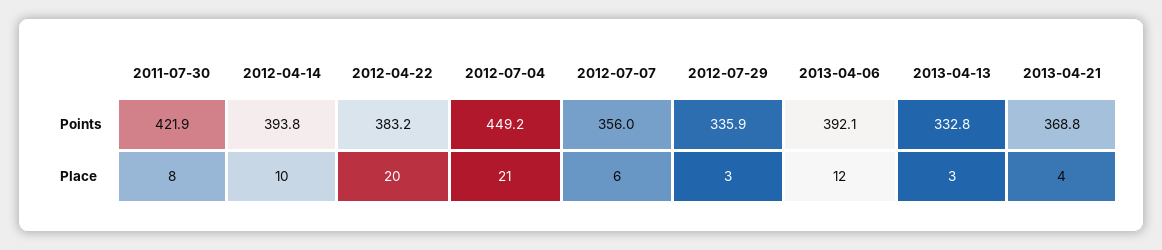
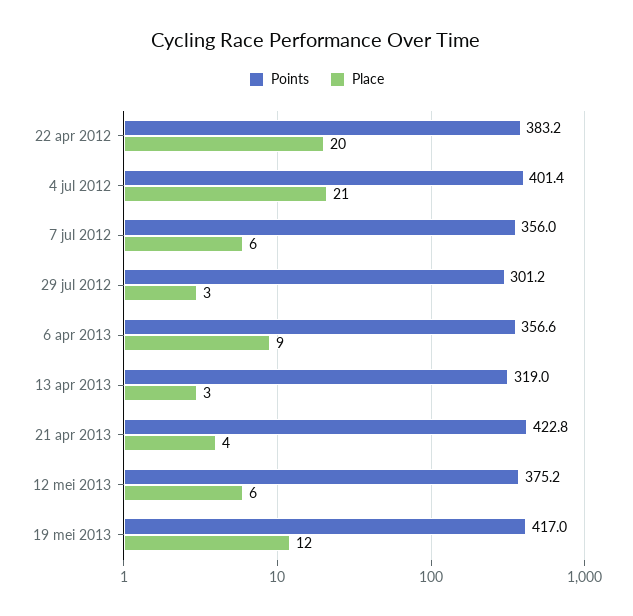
Points, 2011-07-30: 421.9 -> none
Points, 2012-04-14: 393.8 -> none
Points, 2012-07-04: 449.2 -> 401.4
Points, 2012-07-29: 335.9 -> 301.2
Points, 2013-04-06: 392.1 -> 356.6
Points, 2013-04-13: 332.8 -> 319
Points, 2013-04-21: 368.8 -> 422.8
Place, 2011-07-30: 8 -> none
Place, 2012-04-14: 10 -> none
Place, 2013-04-06: 12 -> 9
Points, 12 mei 2013: none -> 375.2
Place, 12 mei 2013: none -> 6
Points, 19 mei 2013: none -> 417
Place, 19 mei 2013: none -> 12

